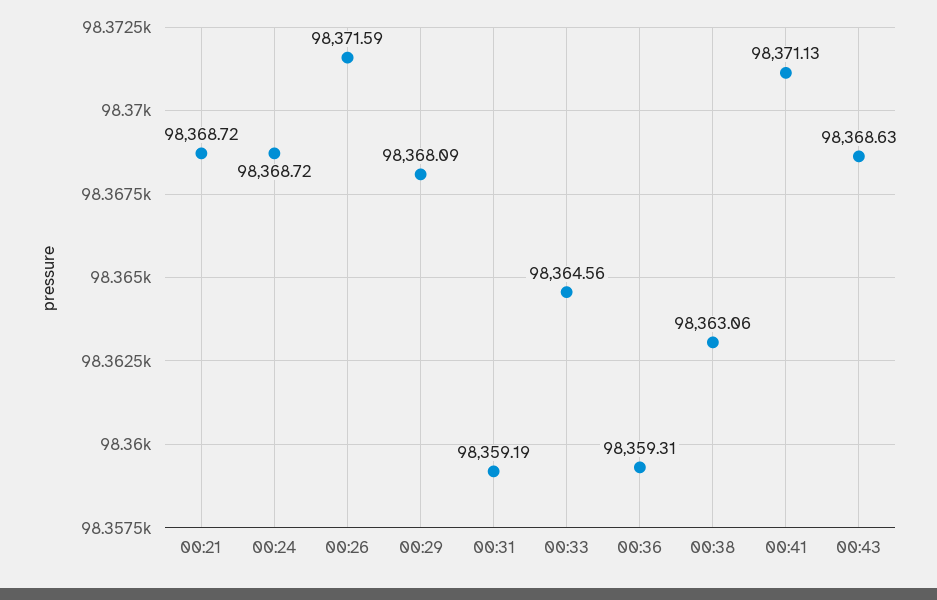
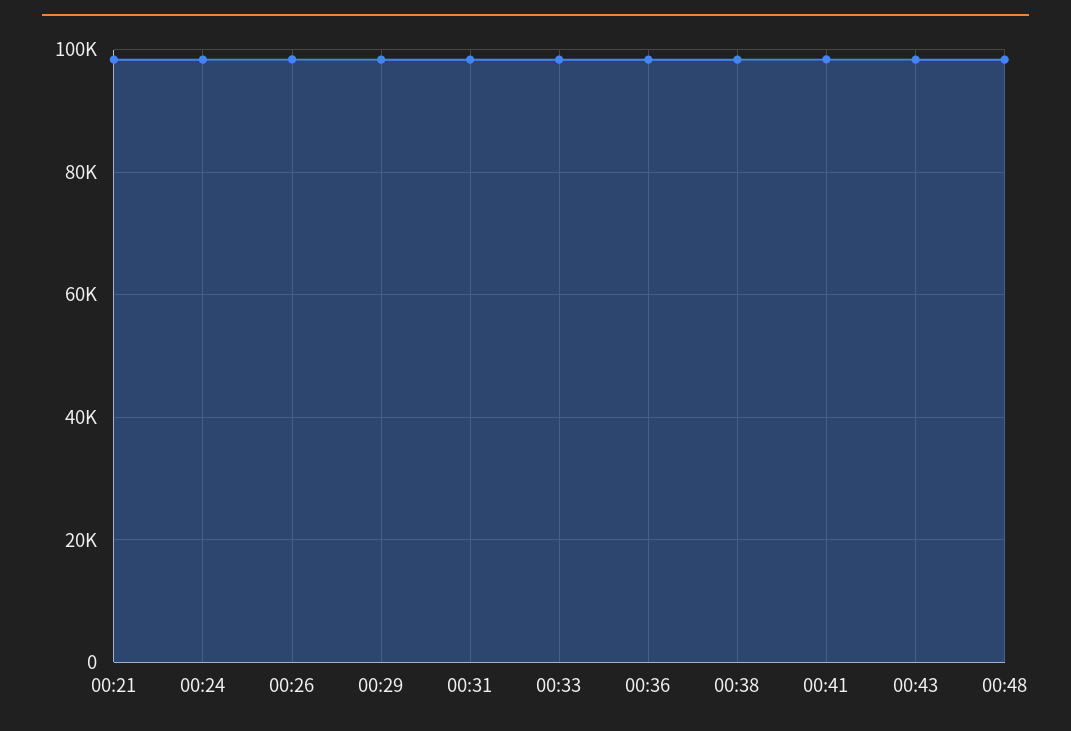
00:48: none -> 98000

